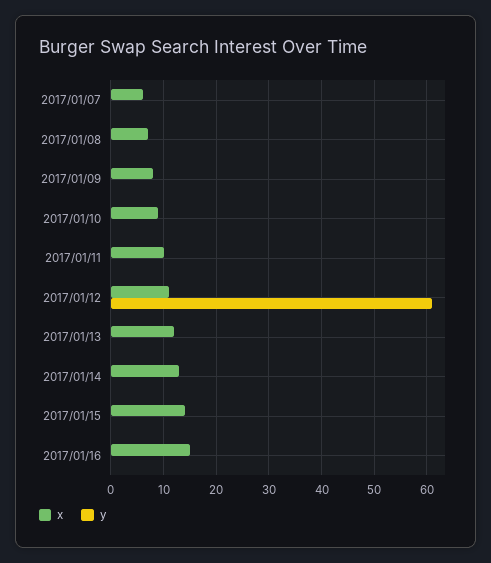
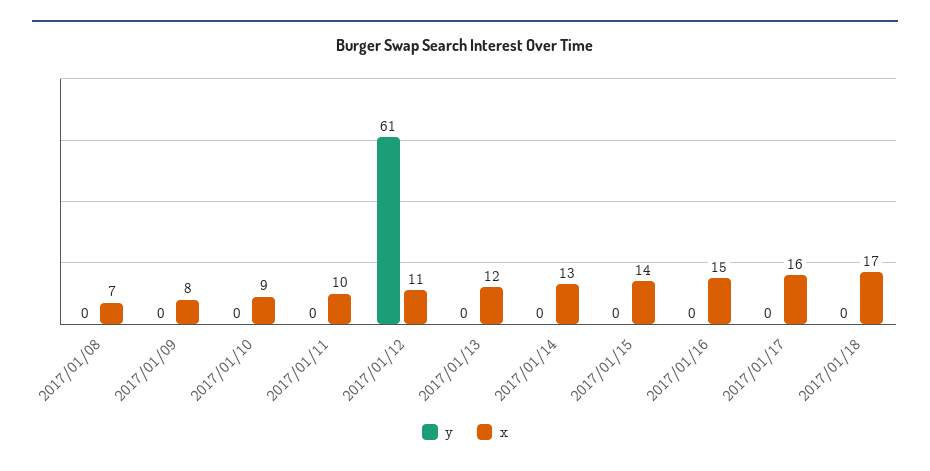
x, 2017/01/07: 5 -> none
y, 2017/01/07: 0 -> none
y, 2017/01/17: none -> 0
x, 2017/01/17: none -> 16
y, 2017/01/18: none -> 0
x, 2017/01/18: none -> 17

